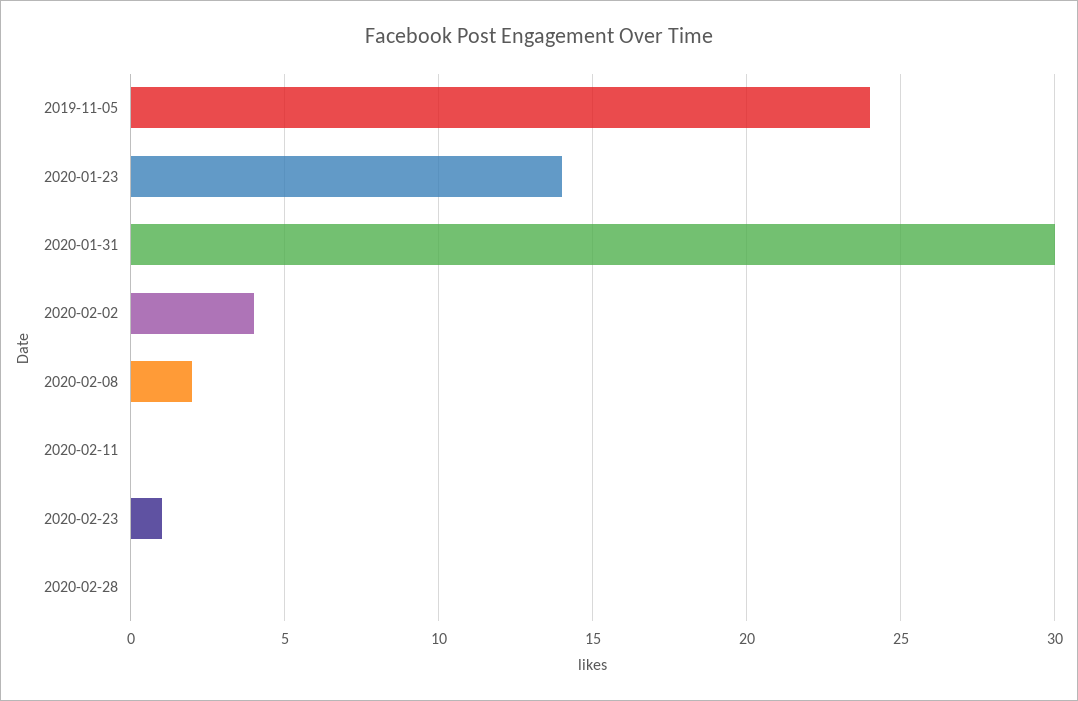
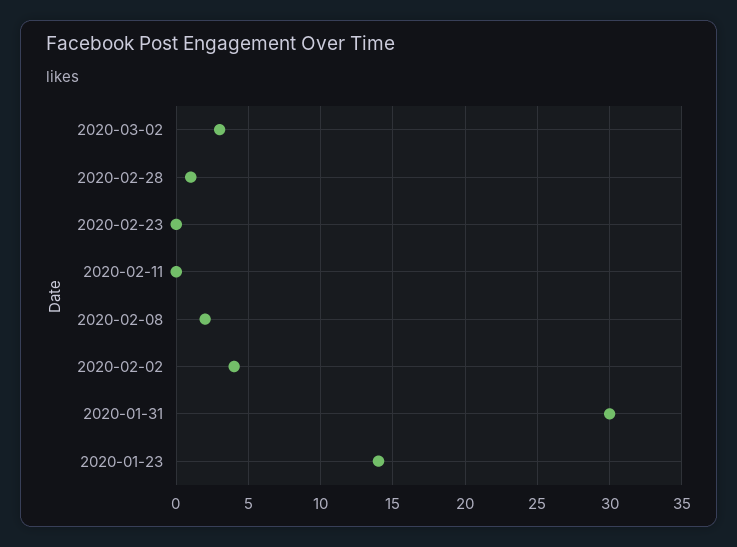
2019-11-05: 24 -> none
2020-02-23: 1 -> 0
2020-02-28: 0 -> 1
2020-03-02: none -> 3

